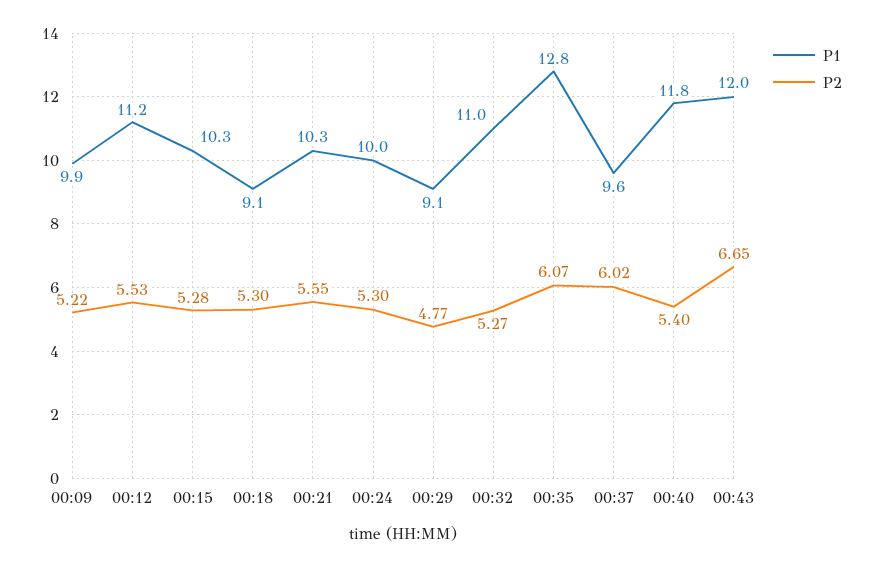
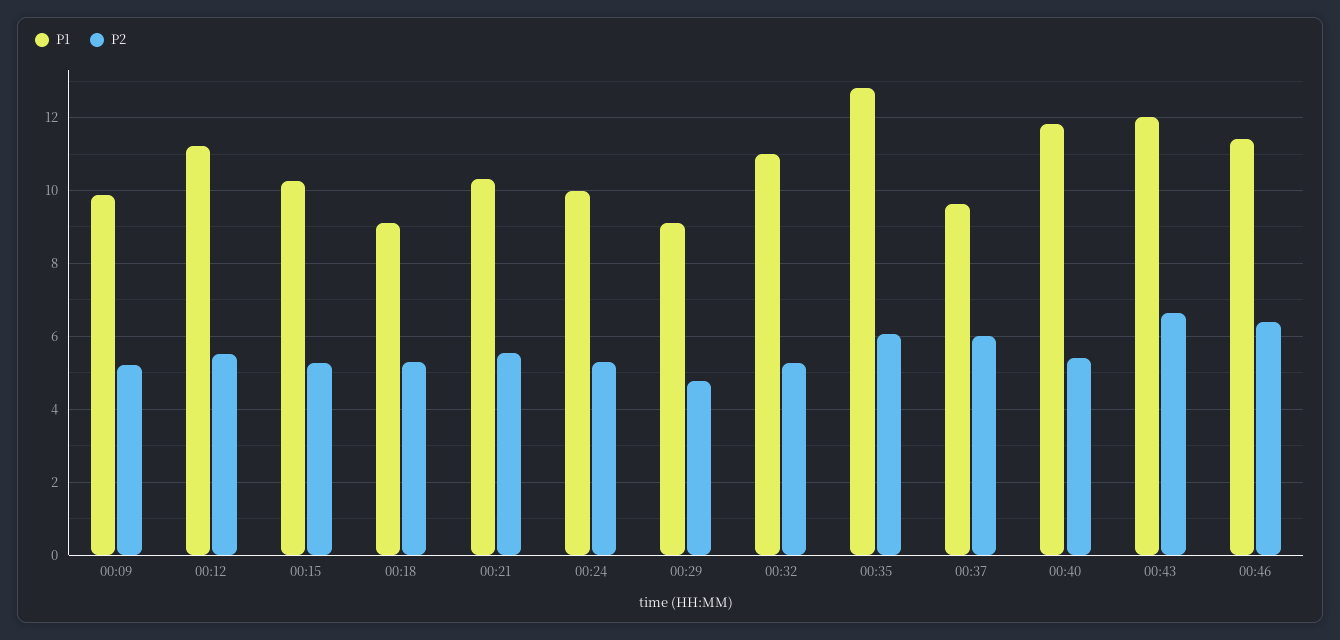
P1, 00:46: none -> 11.4
P2, 00:46: none -> 6.4

